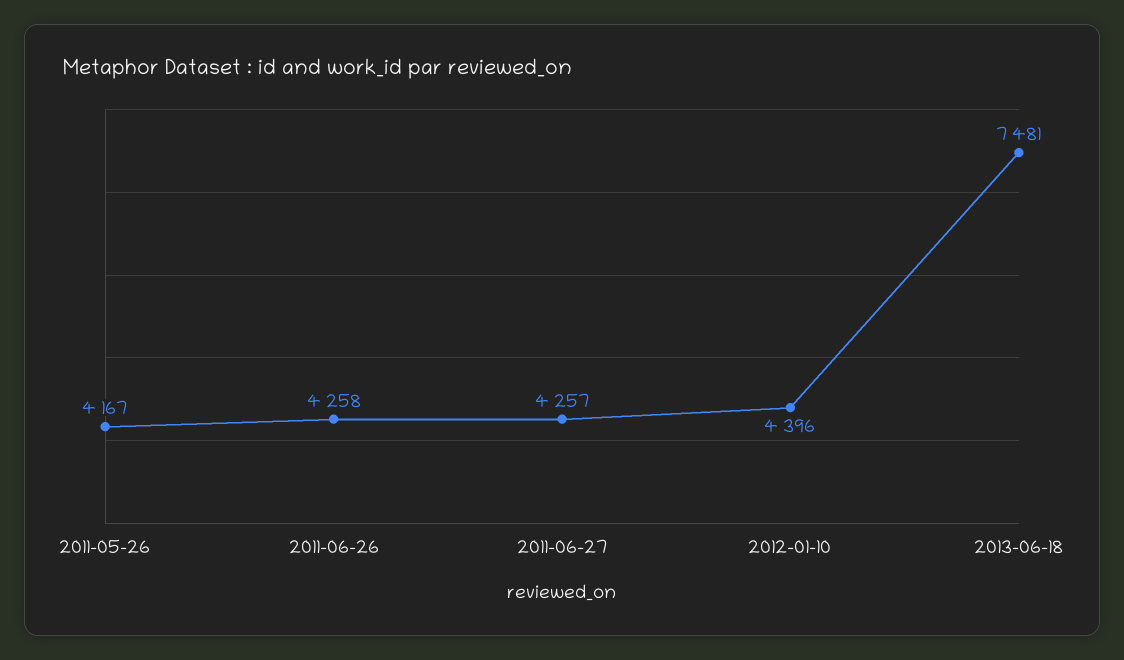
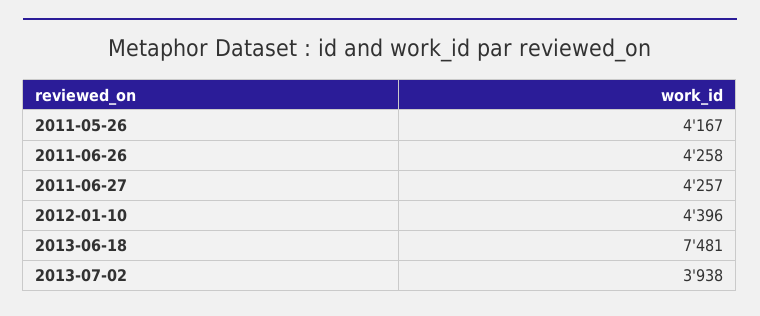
2013-07-02: none -> 3938

